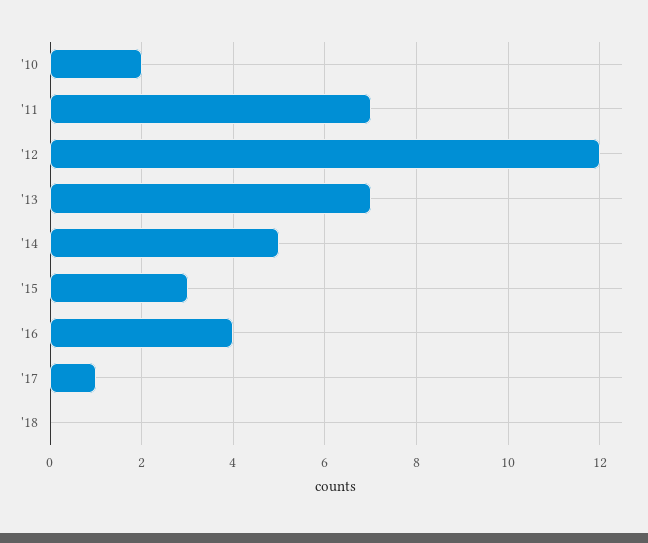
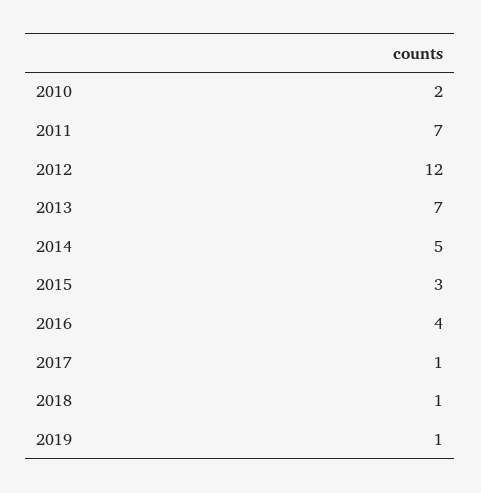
'18: 0 -> 1
2019: none -> 1

